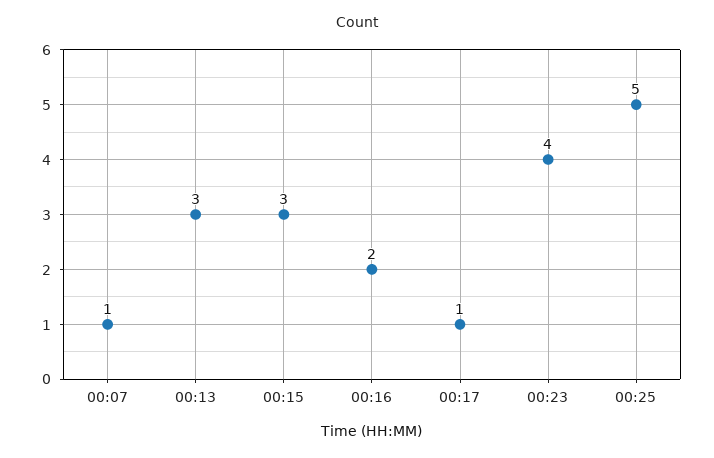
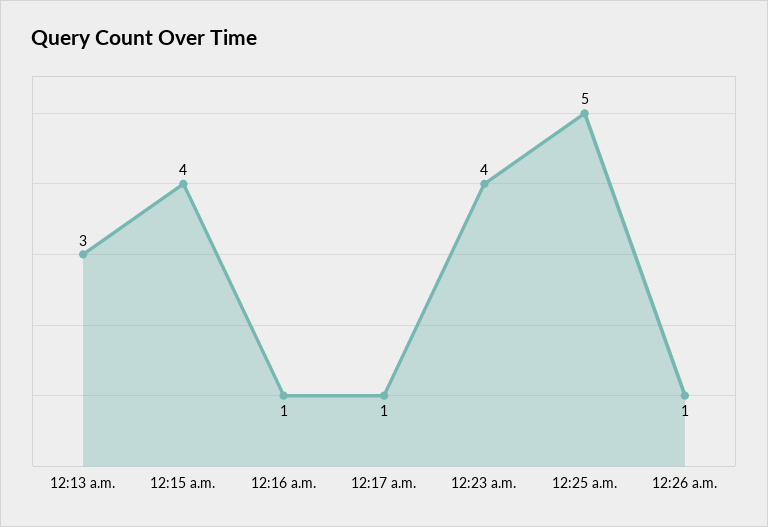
00:07: 1 -> none
00:15: 3 -> 4
00:16: 2 -> 1
12:26 a.m.: none -> 1

